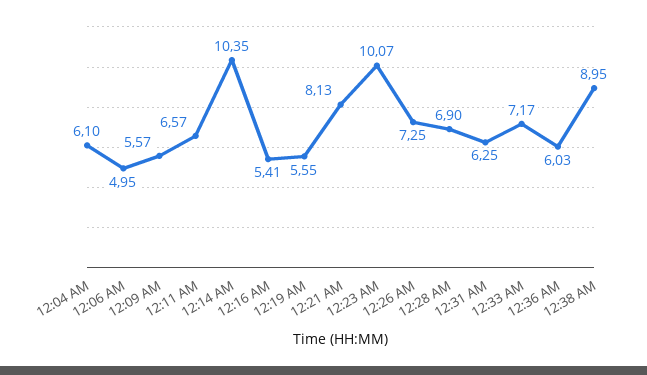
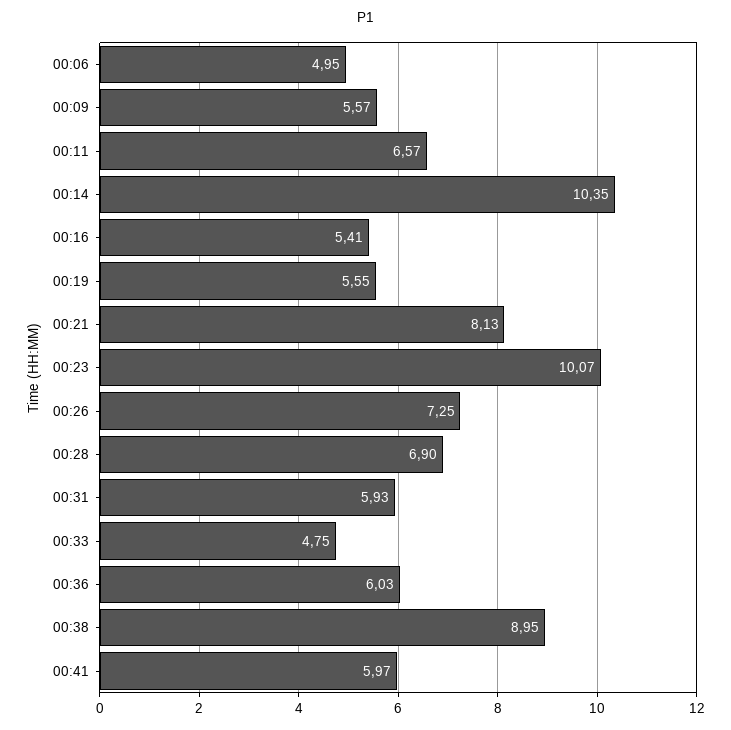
12:04 AM: 6.1 -> none
12:31 AM: 6.25 -> 5.93
12:33 AM: 7.17 -> 4.75
00:41: none -> 5.97

